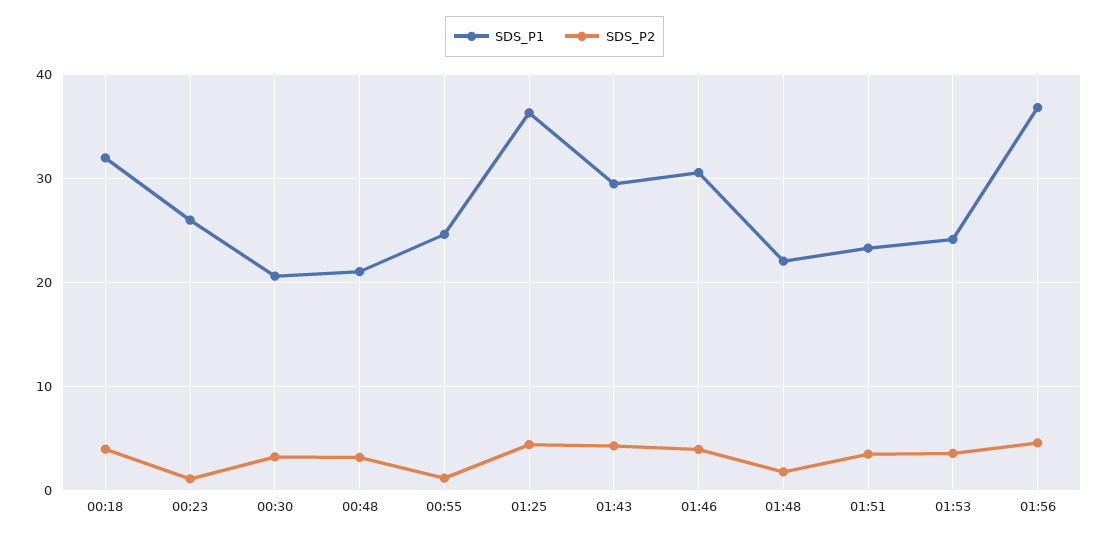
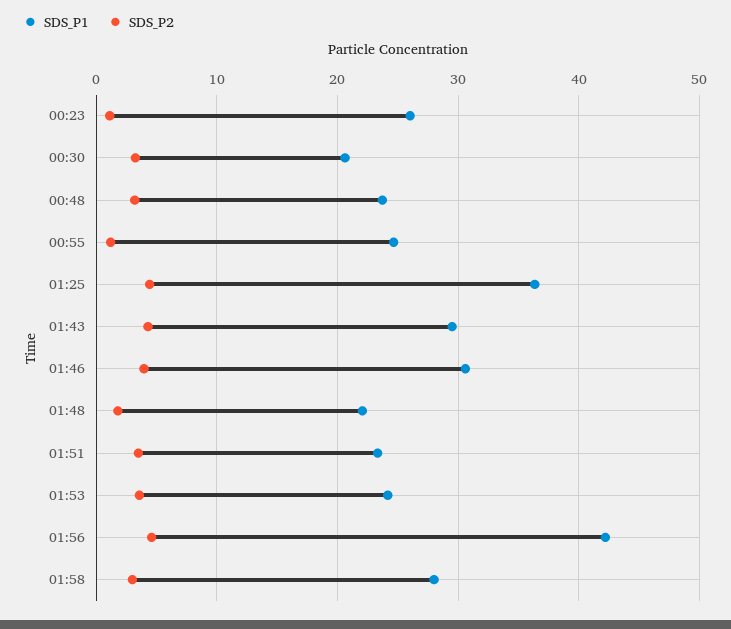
SDS_P1, 00:18: 32 -> none
SDS_P2, 00:18: 4 -> none
SDS_P1, 00:48: 21 -> 24
SDS_P1, 01:56: 37 -> 42
SDS_P1, 01:58: none -> 28
SDS_P2, 01:58: none -> 3

